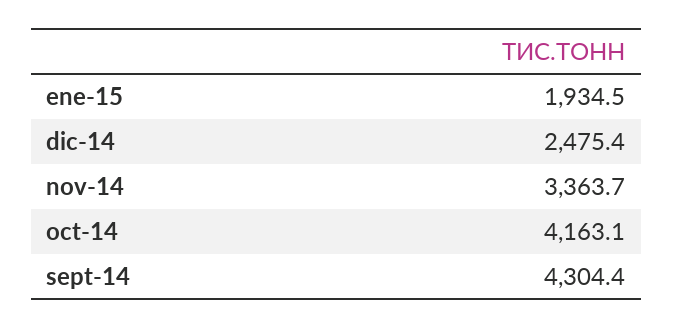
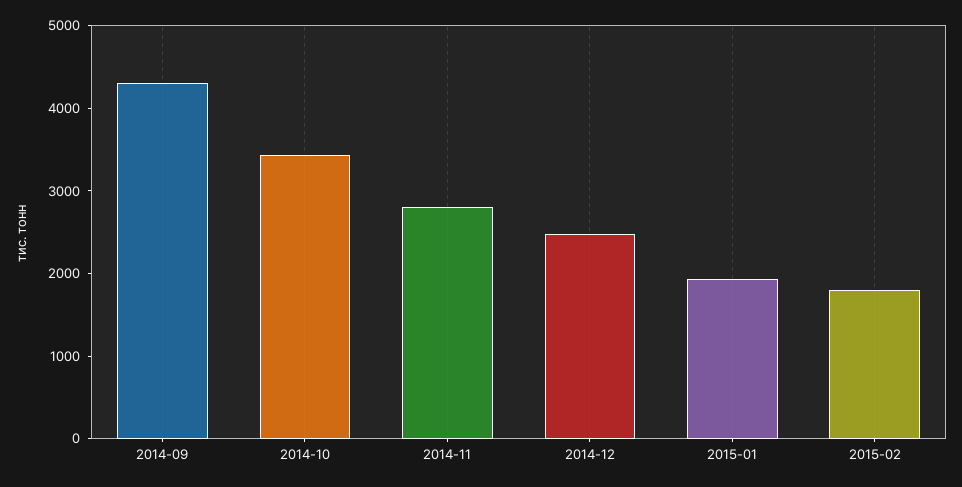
nov-14: 3363.7 -> 2800
oct-14: 4163.1 -> 3400
2015-02: none -> 1800

